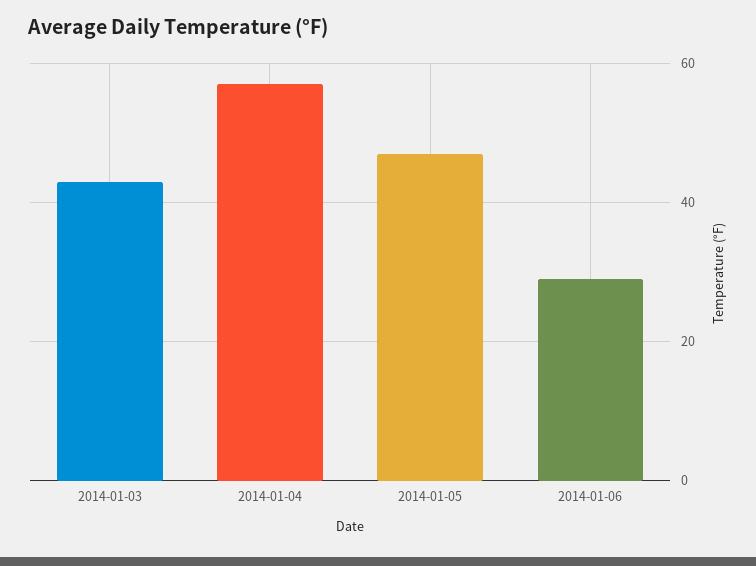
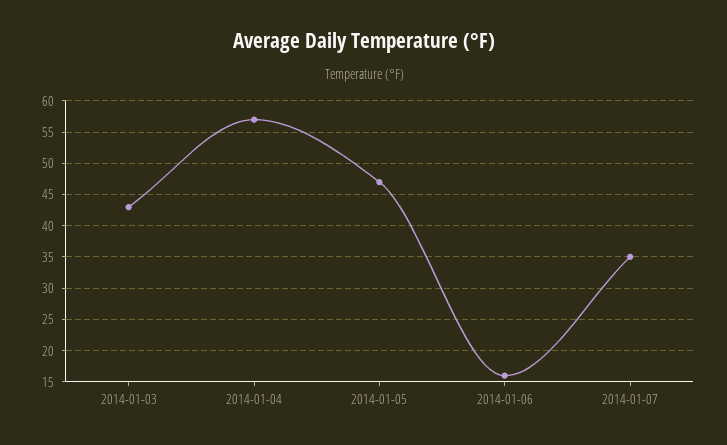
2014-01-06: 30 -> 16
2014-01-07: none -> 35

